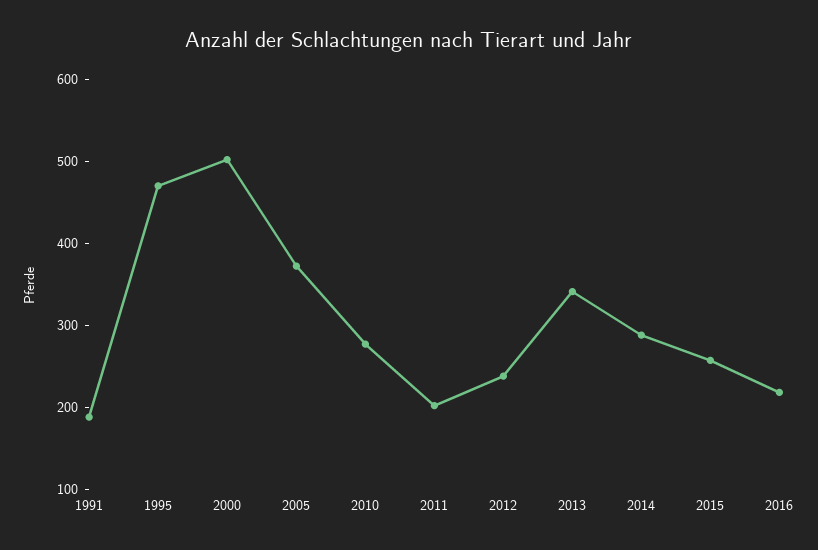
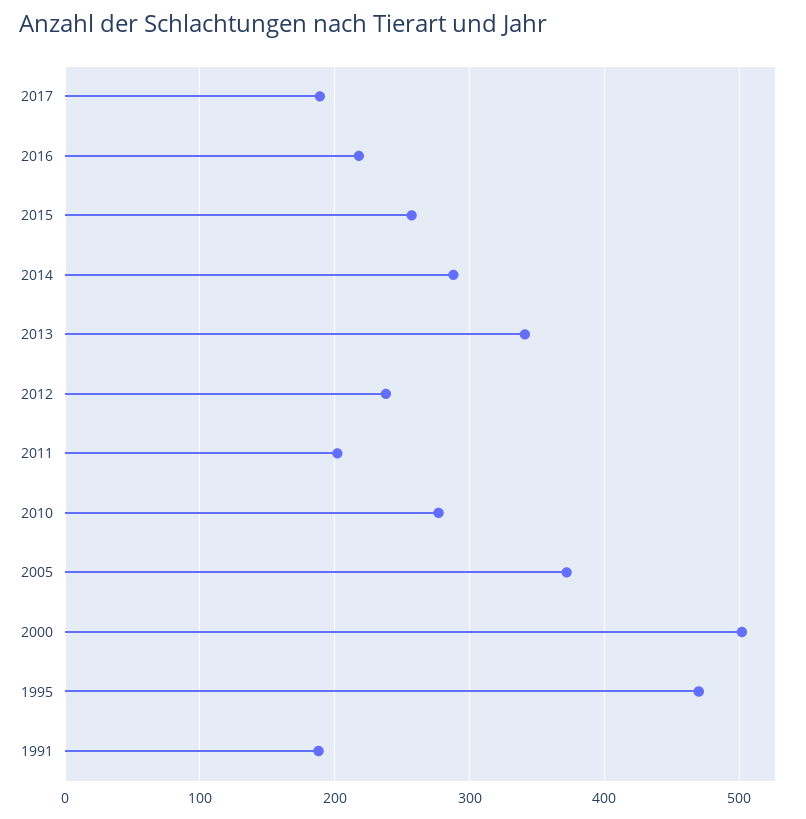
2017: none -> 190

